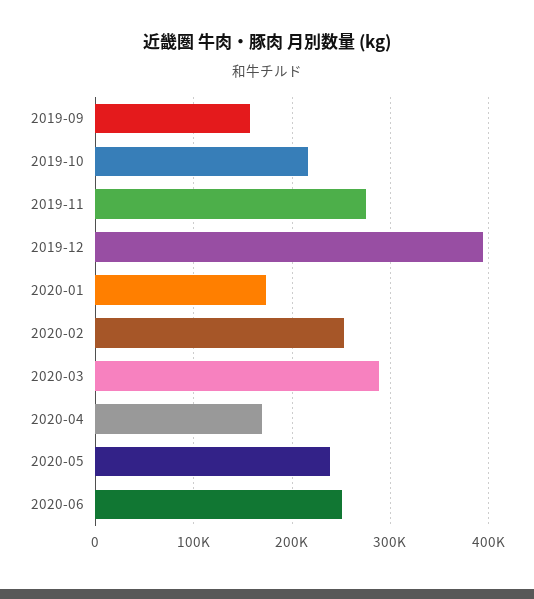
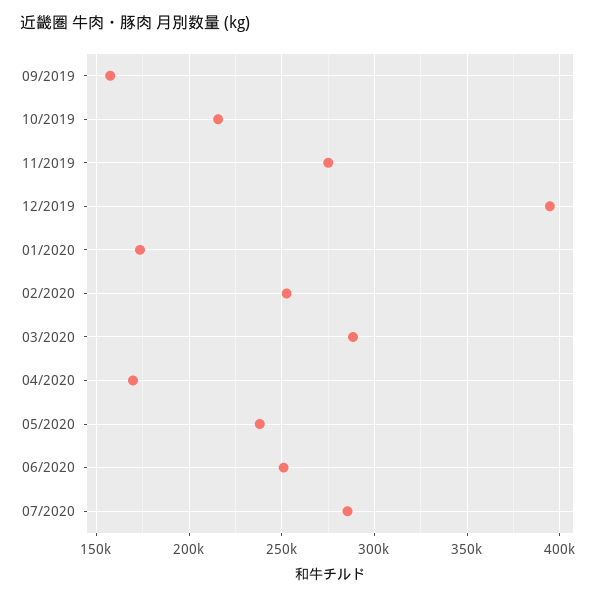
07/2020: none -> 285000

